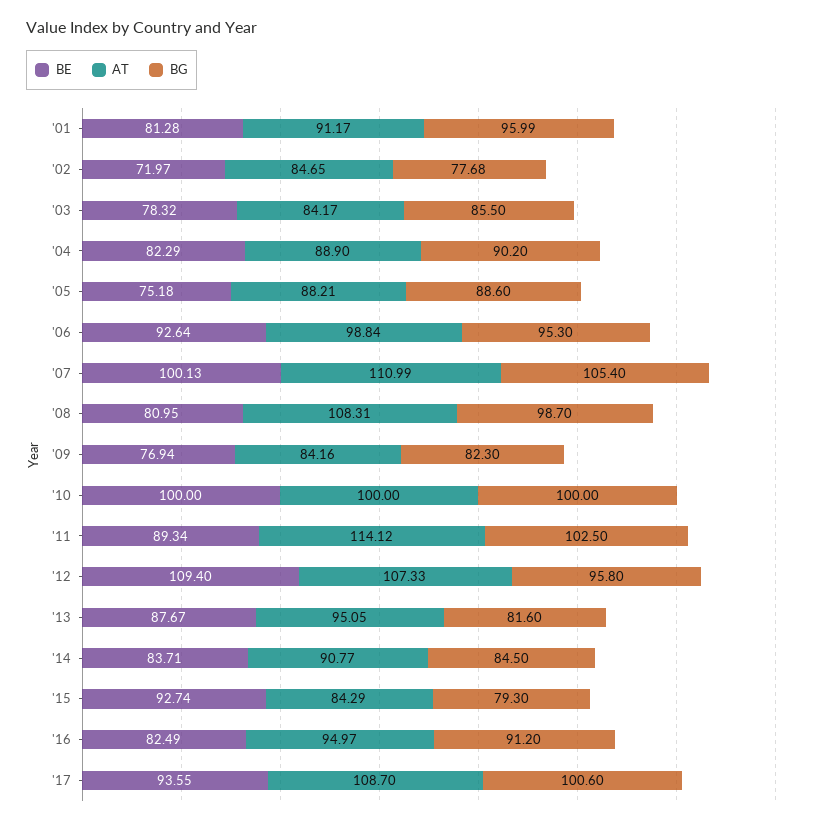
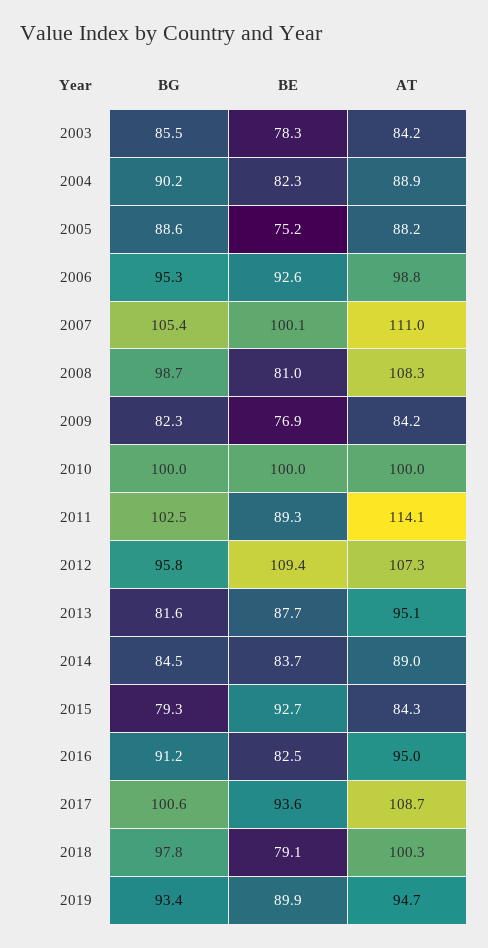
BE, '01: 81.28 -> none
AT, '01: 91.17 -> none
BG, '01: 95.99 -> none
BE, '02: 71.97 -> none
AT, '02: 84.65 -> none
BG, '02: 77.68 -> none
AT, '14: 90.77 -> 89
BG, 2018: none -> 97.8
BE, 2018: none -> 79.1
AT, 2018: none -> 100.3
BG, 2019: none -> 93.4
BE, 2019: none -> 89.9
AT, 2019: none -> 94.7

